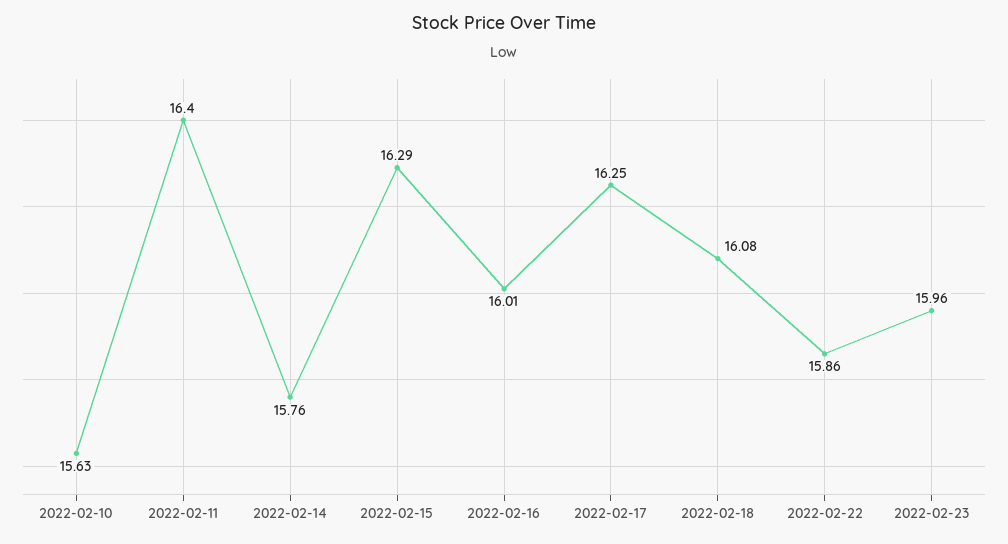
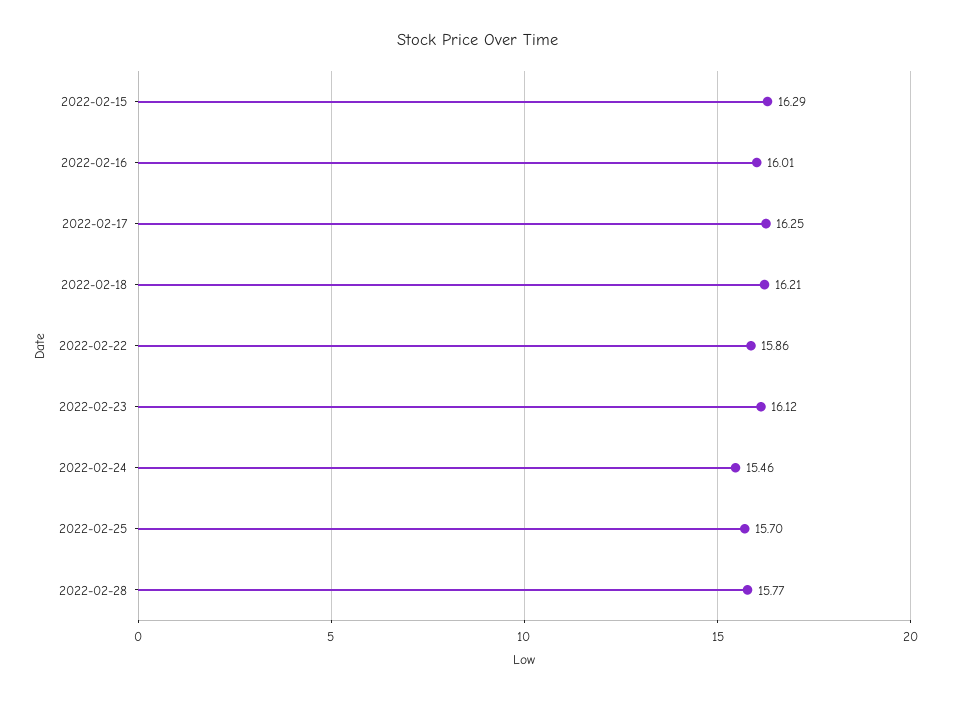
2022-02-10: 15.63 -> none
2022-02-11: 16.4 -> none
2022-02-14: 15.76 -> none
2022-02-18: 16.08 -> 16.21
2022-02-23: 15.96 -> 16.12
2022-02-24: none -> 15.46
2022-02-25: none -> 15.7
2022-02-28: none -> 15.77

